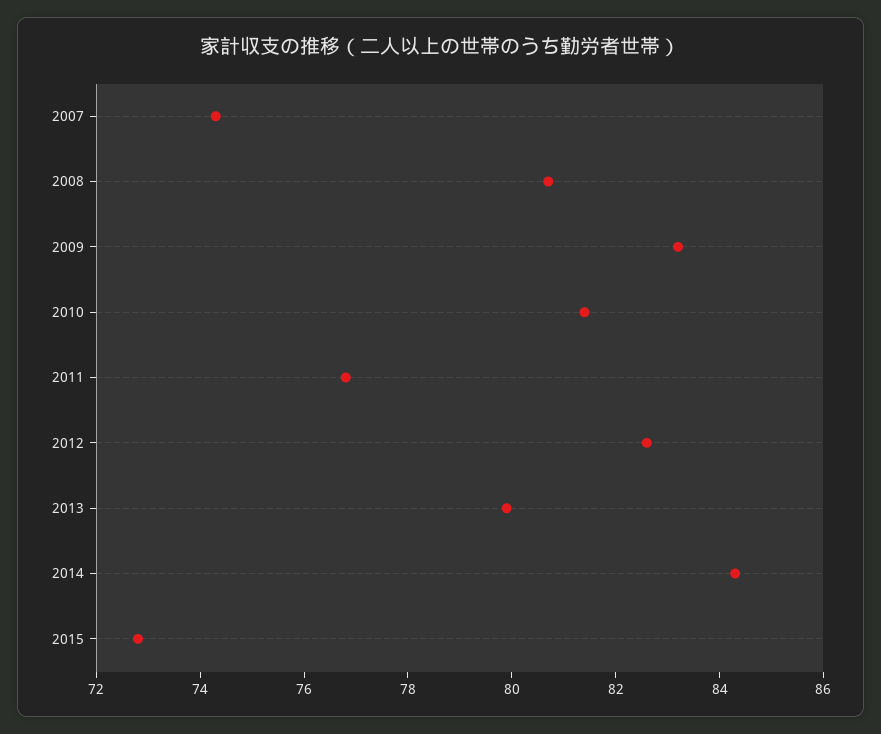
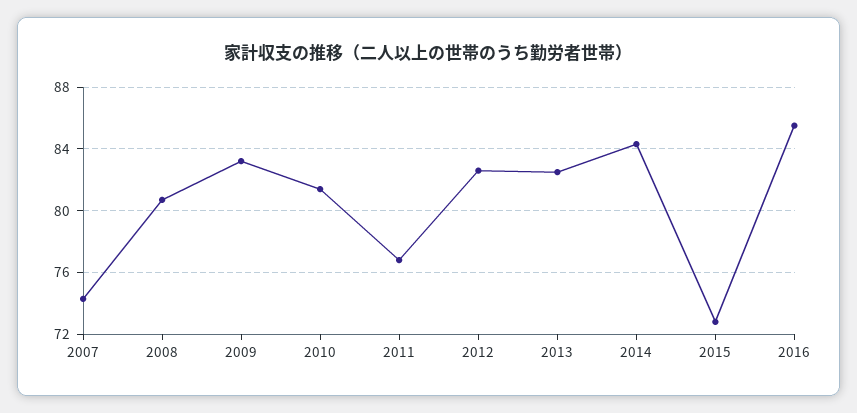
2013: 80 -> 82.5
2016: none -> 85.5

